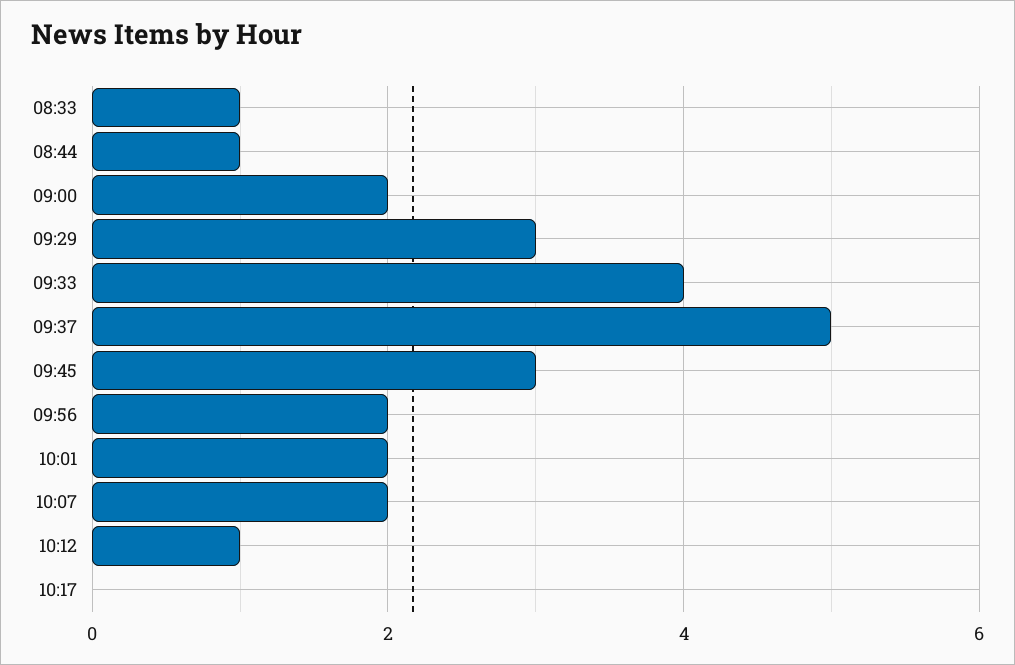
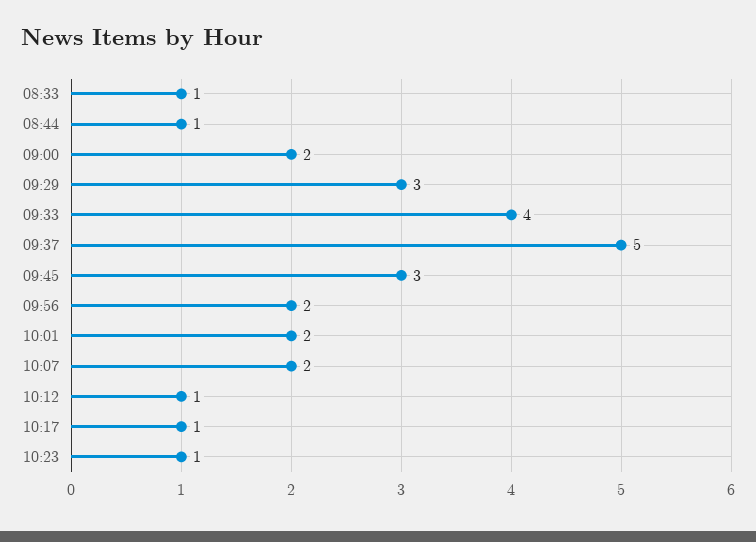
10:17: 0 -> 1
10:23: none -> 1

